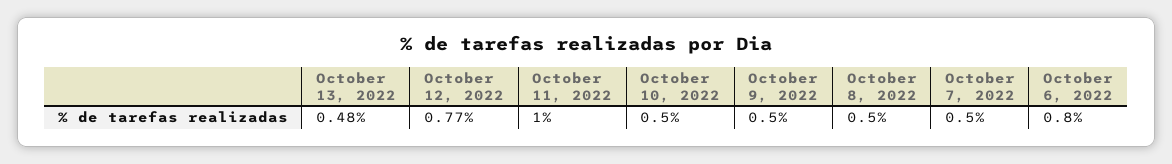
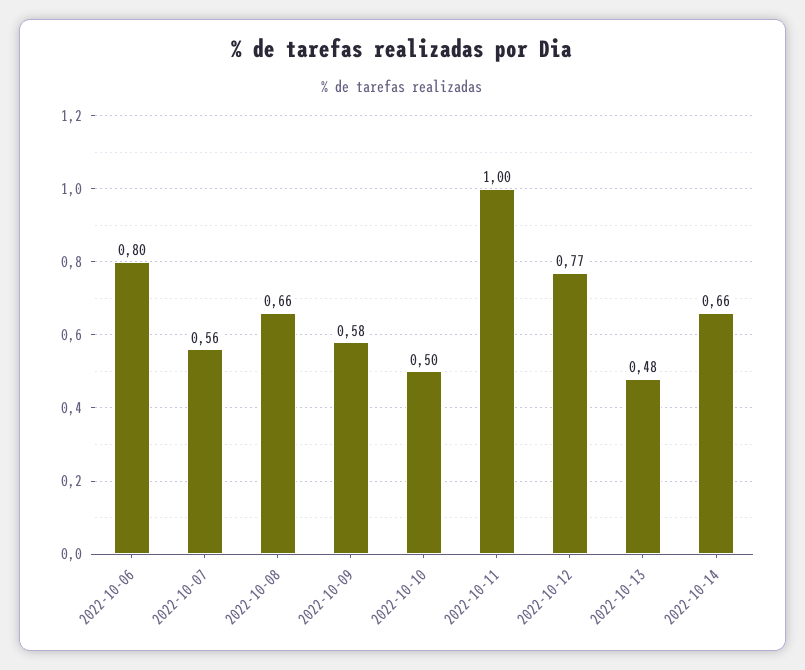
October 9, 2022: 0.5 -> 0.58
October 8, 2022: 0.5 -> 0.66
October 7, 2022: 0.5 -> 0.56
2022-10-14: none -> 0.66

